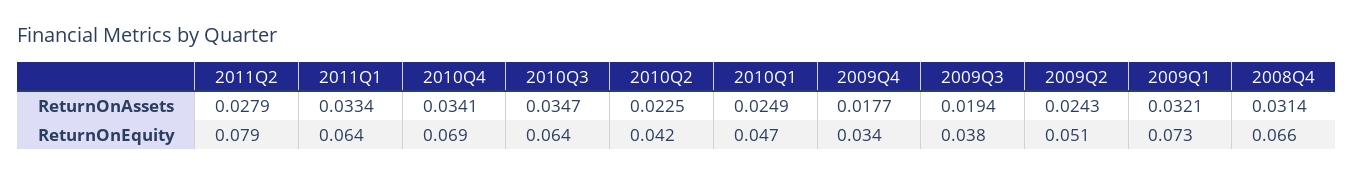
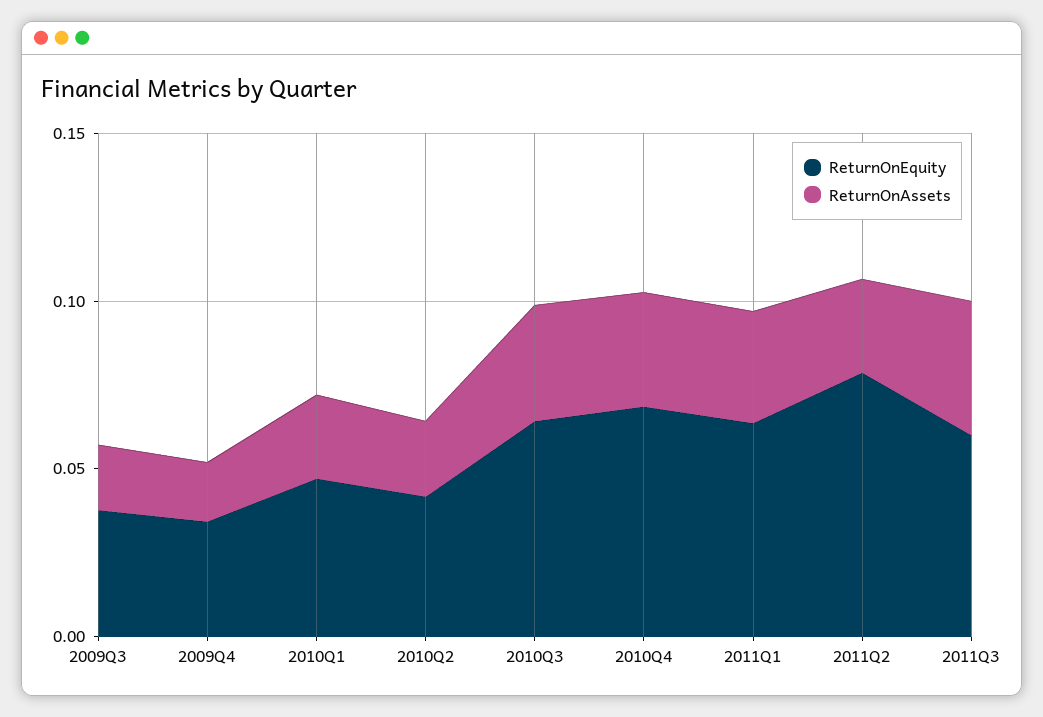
ReturnOnAssets, 2009Q2: 0.0243 -> none
ReturnOnAssets, 2009Q1: 0.0321 -> none
ReturnOnAssets, 2008Q4: 0.0314 -> none
ReturnOnEquity, 2009Q2: 0.051 -> none
ReturnOnEquity, 2009Q1: 0.073 -> none
ReturnOnEquity, 2008Q4: 0.066 -> none
ReturnOnEquity, 2011Q3: none -> 0.06
ReturnOnAssets, 2011Q3: none -> 0.04

